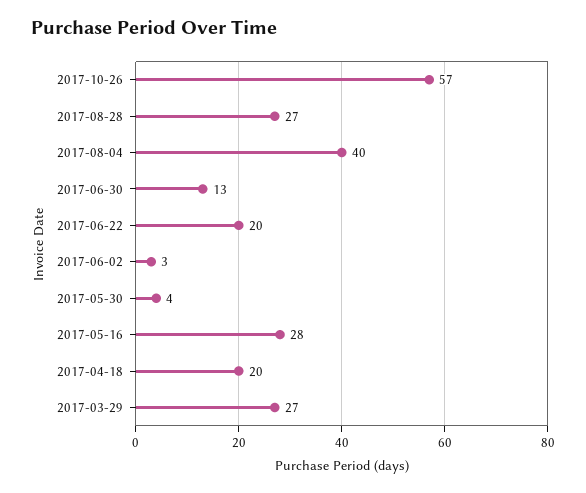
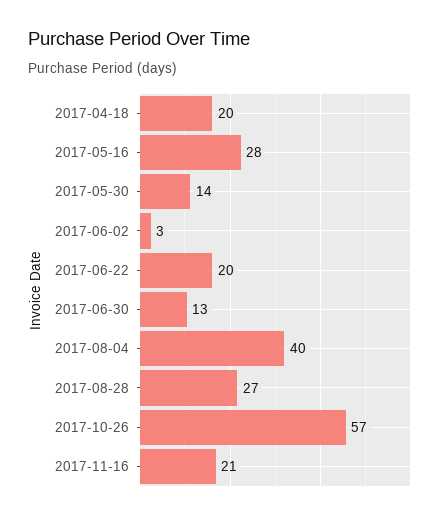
2017-05-30: 4 -> 14
2017-03-29: 27 -> none
2017-11-16: none -> 21

